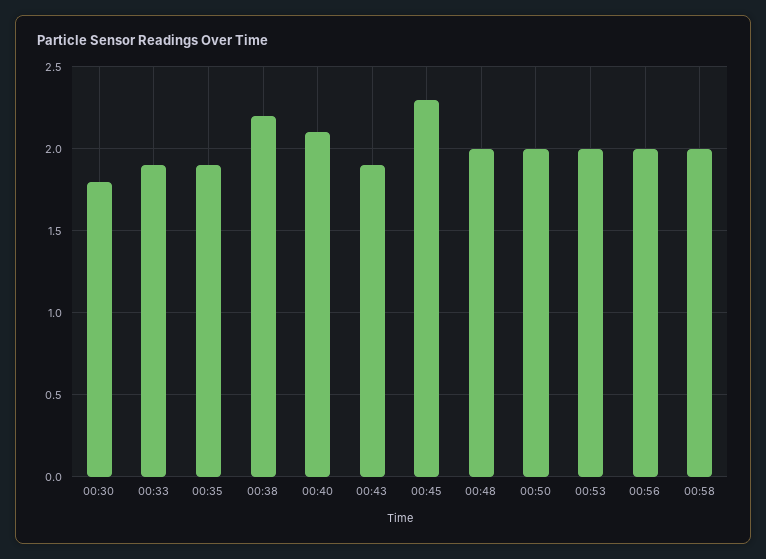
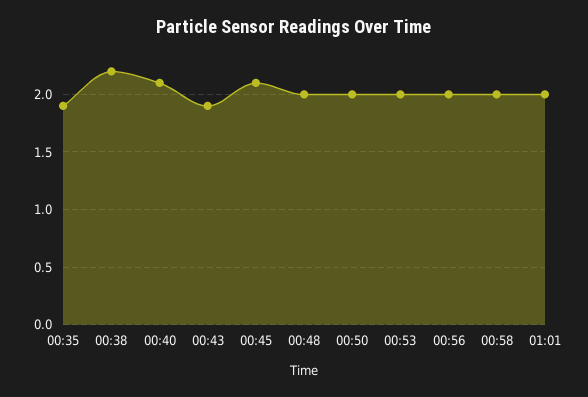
00:30: 1.8 -> none
00:33: 1.9 -> none
00:45: 2.3 -> 2.1
01:01: none -> 2

